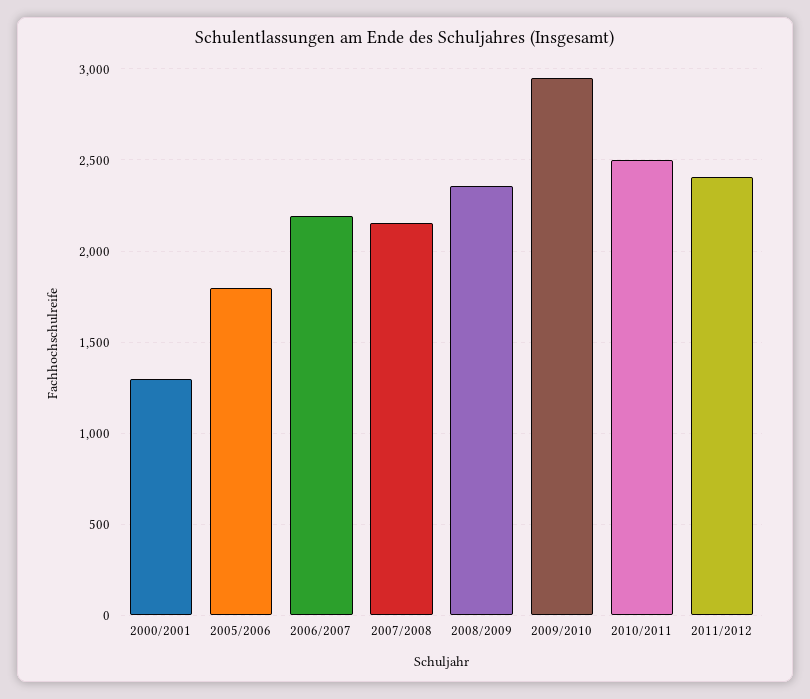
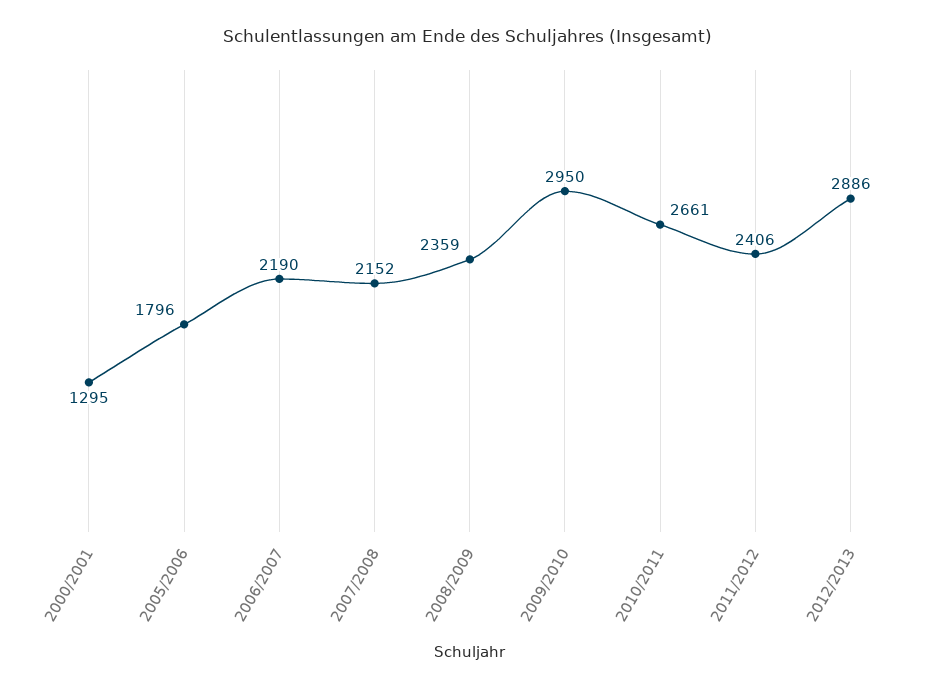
2010/2011: 2500 -> 2661
2012/2013: none -> 2886

